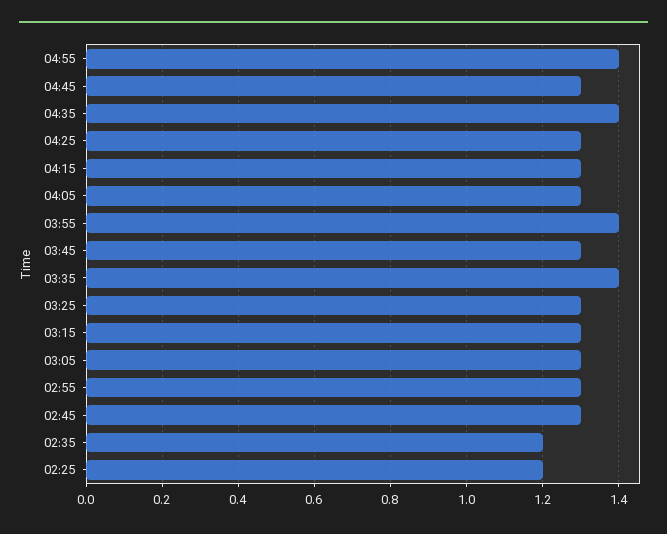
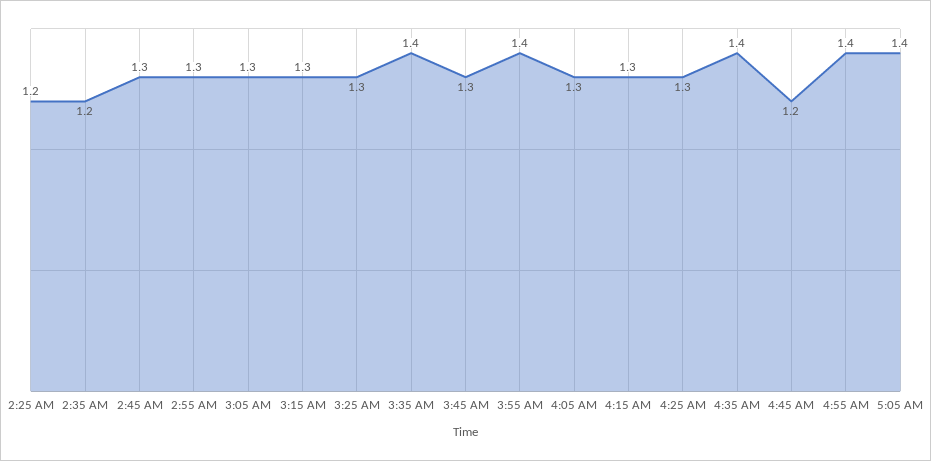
04:45: 1.3 -> 1.2
5:05 AM: none -> 1.4

